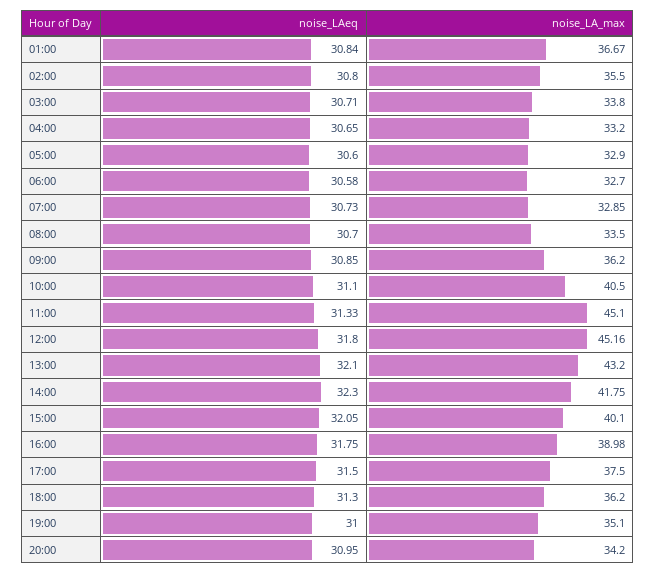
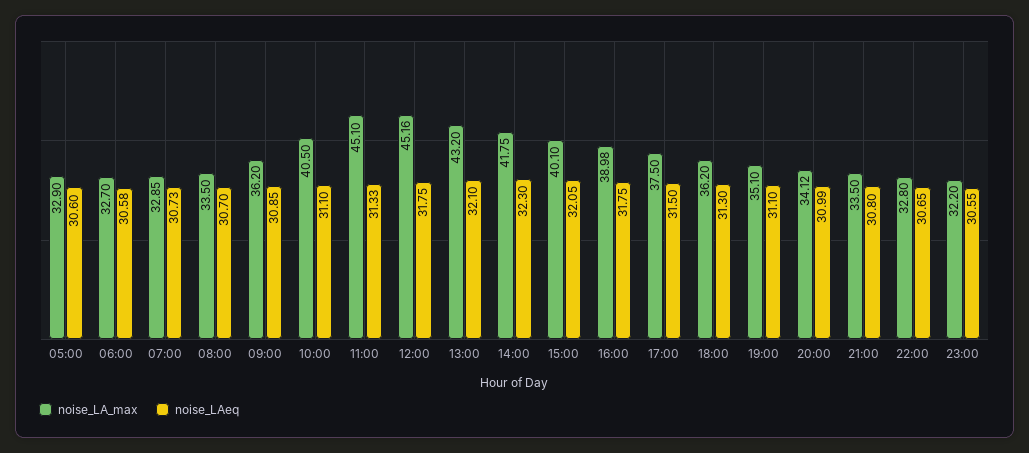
noise_LAeq, 01:00: 30.84 -> none
noise_LA_max, 01:00: 36.67 -> none
noise_LAeq, 02:00: 30.8 -> none
noise_LA_max, 02:00: 35.5 -> none
noise_LAeq, 03:00: 30.71 -> none
noise_LA_max, 03:00: 33.8 -> none
noise_LAeq, 04:00: 30.65 -> none
noise_LA_max, 04:00: 33.2 -> none
noise_LAeq, 12:00: 31.8 -> 31.75
noise_LAeq, 19:00: 31 -> 31.1
noise_LAeq, 20:00: 30.95 -> 30.99
noise_LA_max, 20:00: 34.2 -> 34.12
noise_LA_max, 21:00: none -> 33.5
noise_LAeq, 21:00: none -> 30.8
noise_LA_max, 22:00: none -> 32.8
noise_LAeq, 22:00: none -> 30.65
noise_LA_max, 23:00: none -> 32.2
noise_LAeq, 23:00: none -> 30.55

